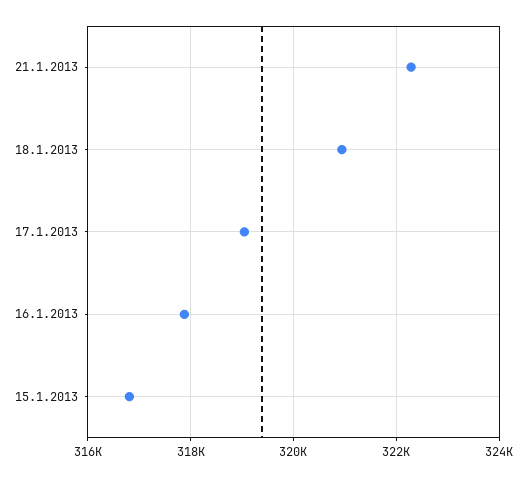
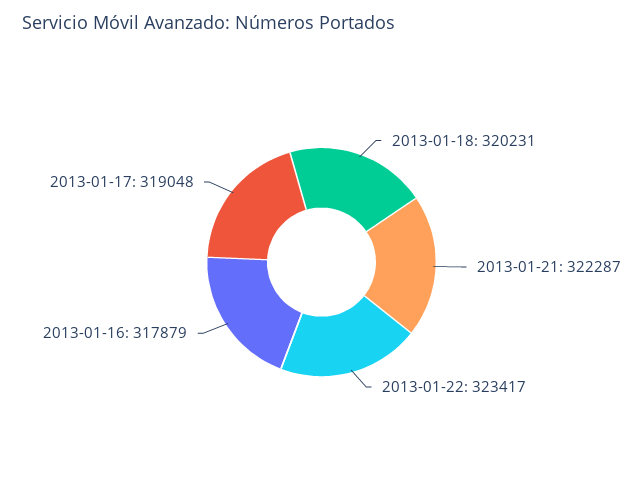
18.1.2013: 321000 -> 320231
15.1.2013: 316800 -> none
2013-01-22: none -> 323417

